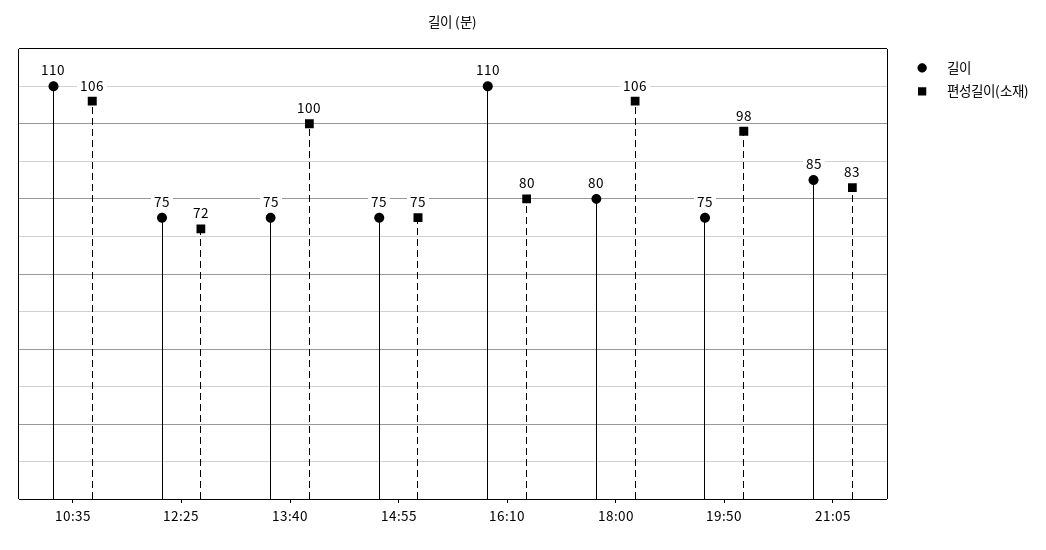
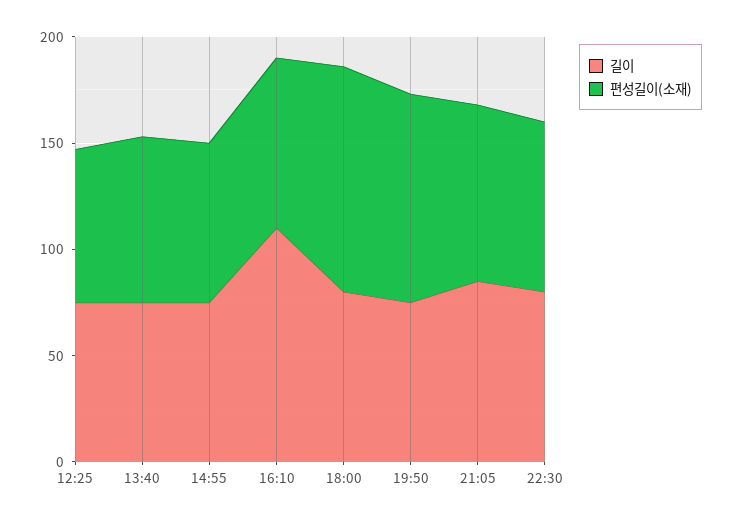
길이, 10:35: 110 -> none
편성길이(소재), 10:35: 106 -> none
편성길이(소재), 13:40: 100 -> 80
길이, 22:30: none -> 80
편성길이(소재), 22:30: none -> 80

